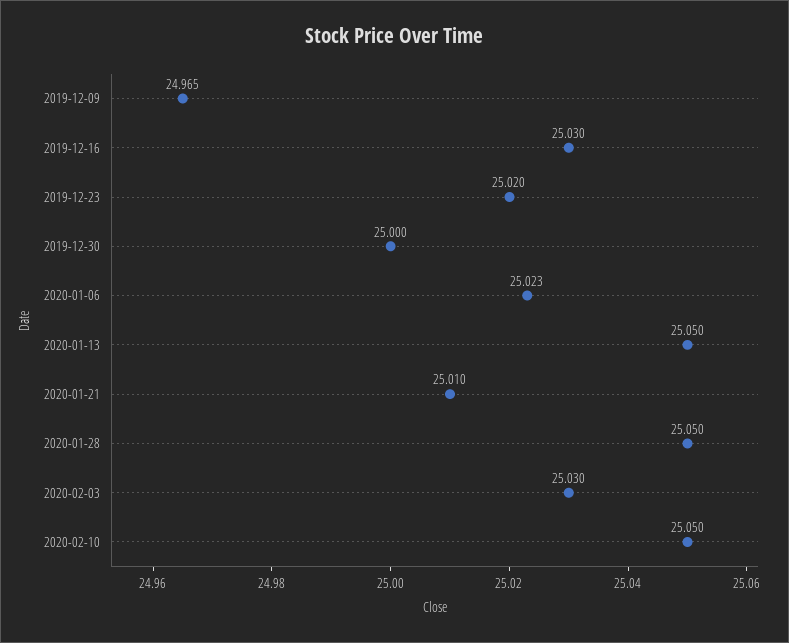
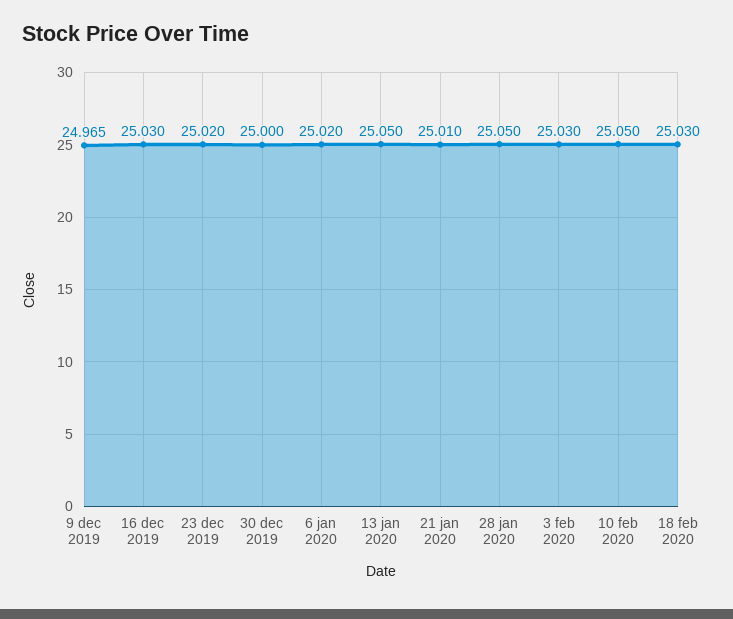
2020-01-06: 25.023 -> 25.02
18 feb 2020: none -> 25.03

